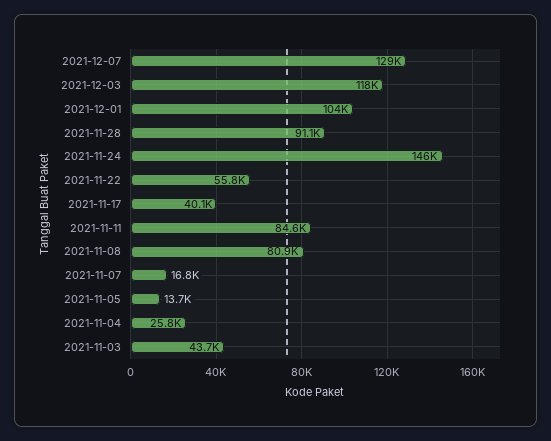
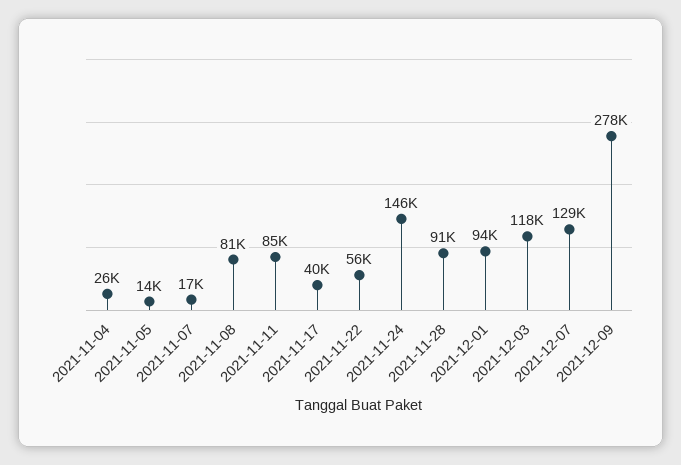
2021-12-01: 104000 -> 94000
2021-11-03: 43700 -> none
2021-12-09: none -> 278000

